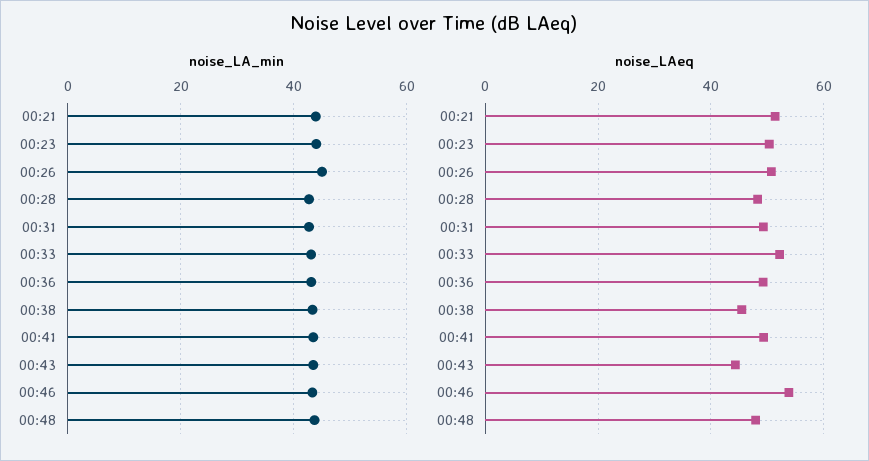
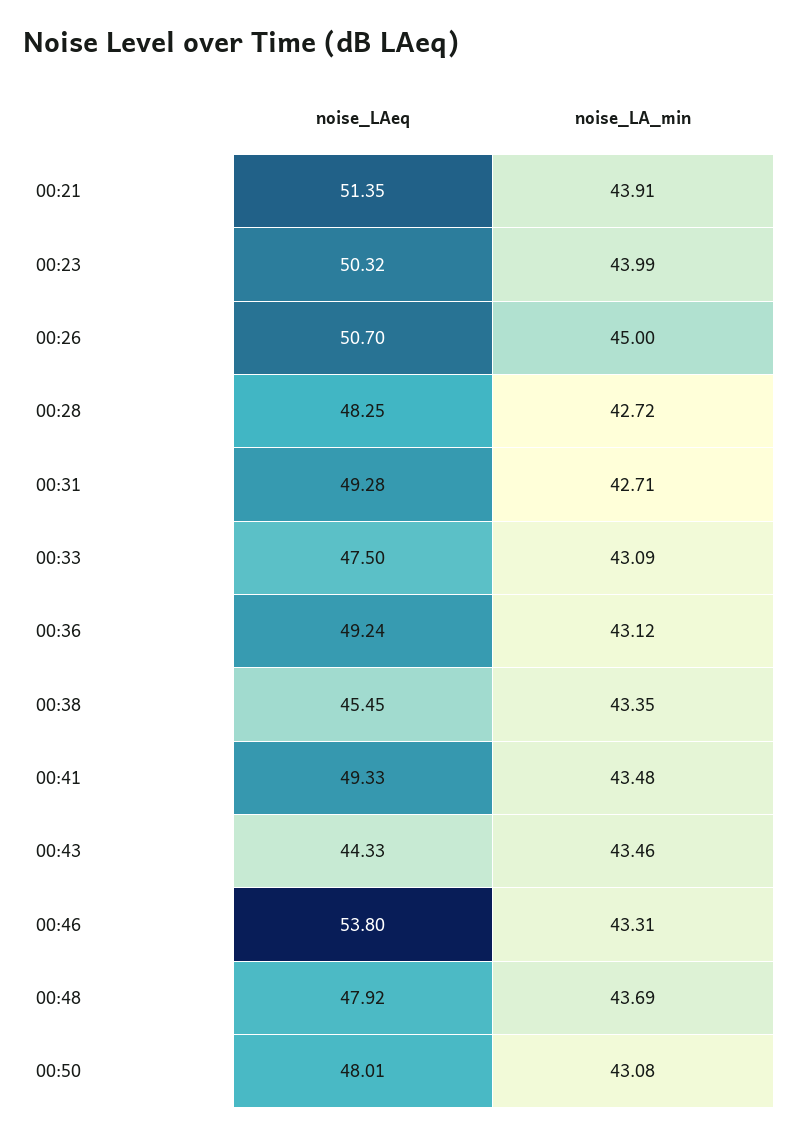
noise_LAeq, 00:33: 52 -> 47.5
noise_LAeq, 00:50: none -> 48.01
noise_LA_min, 00:50: none -> 43.08

